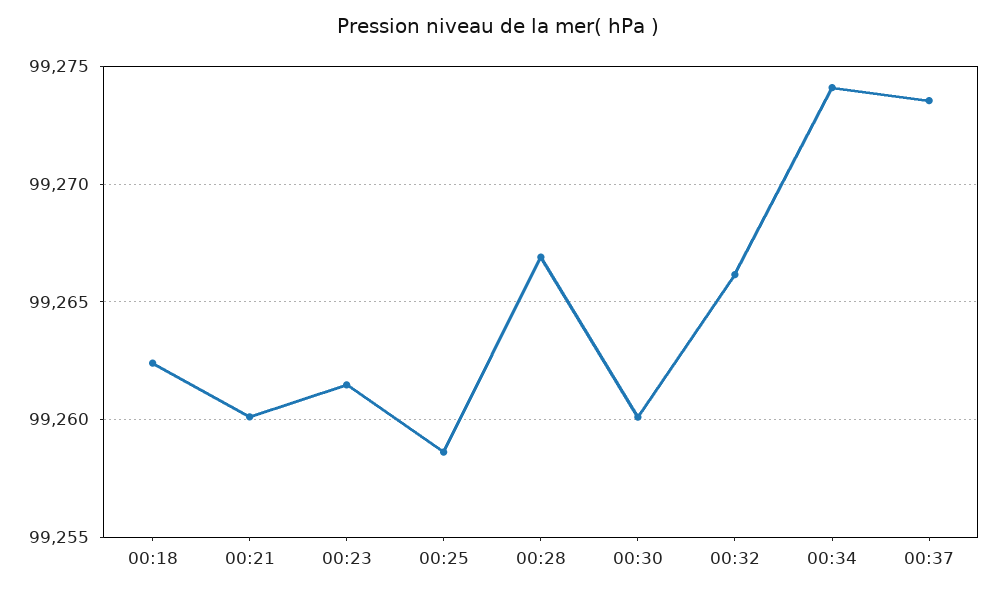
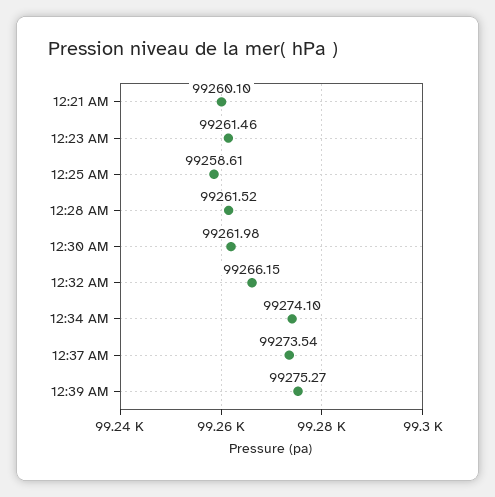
00:18: 99262.5 -> none
00:28: 99267 -> 99261.52
00:30: 99260 -> 99261.98
12:39 AM: none -> 99275.27

